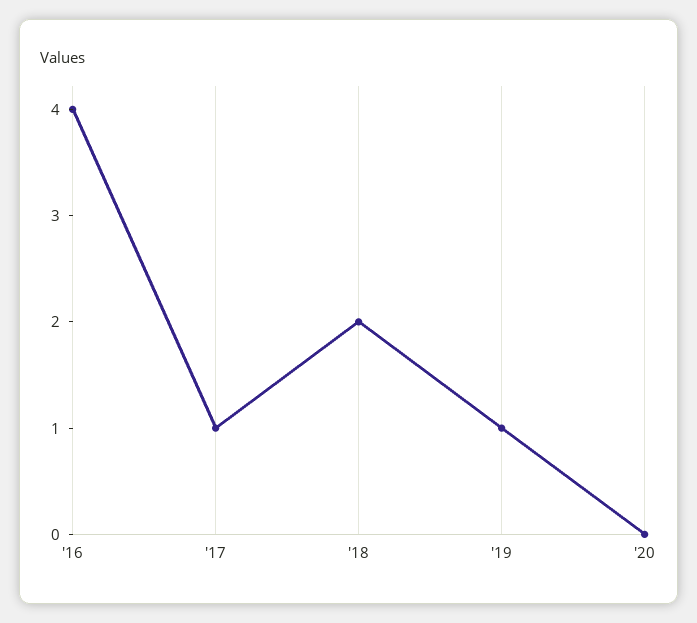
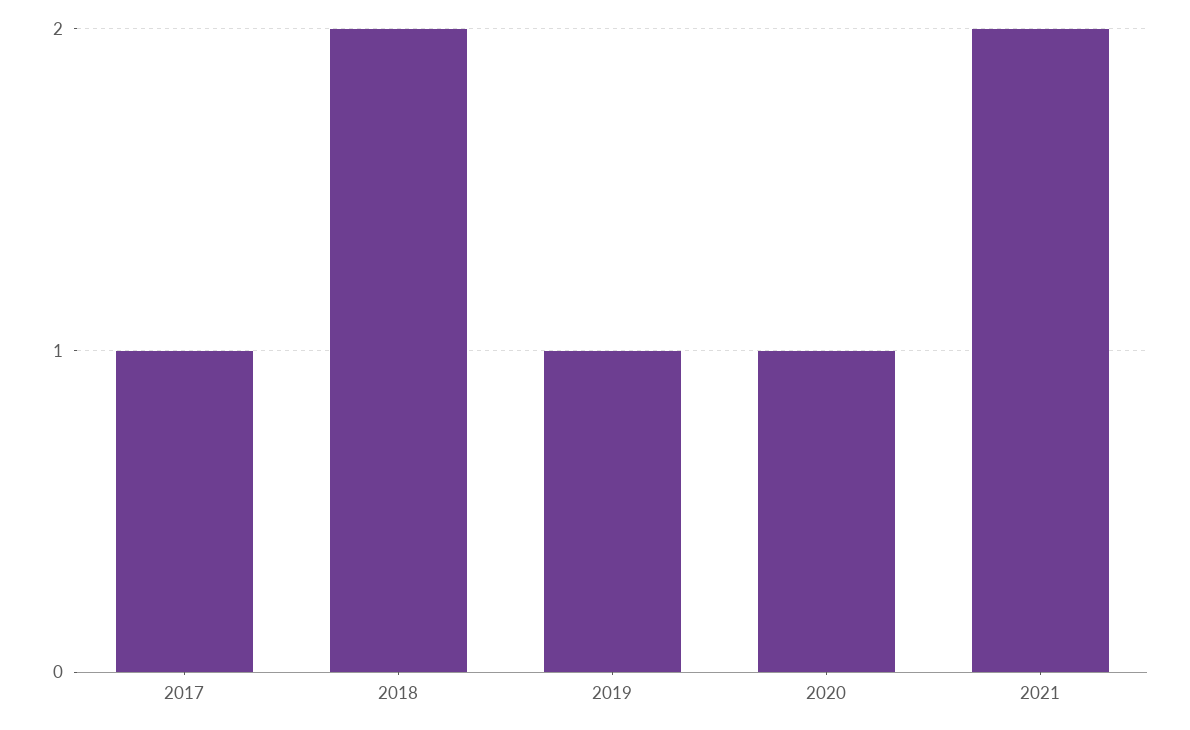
'16: 4 -> none
'20: 0 -> 1
2021: none -> 2

